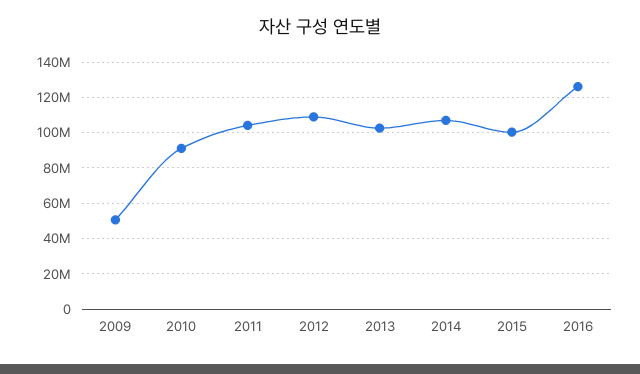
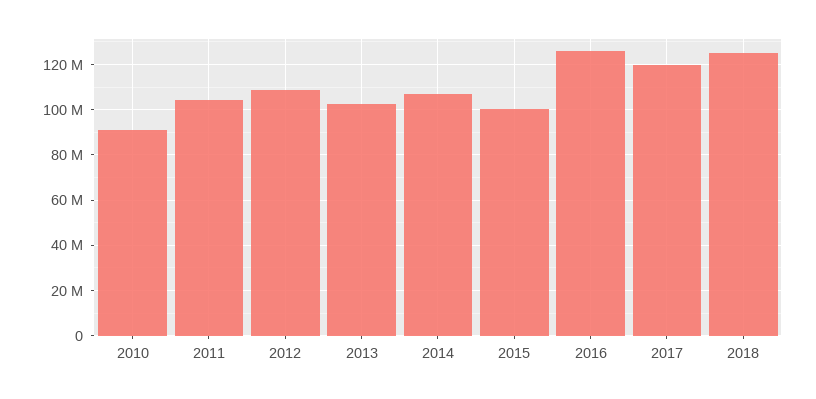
2009: 50000000 -> none
2017: none -> 120000000
2018: none -> 125000000

